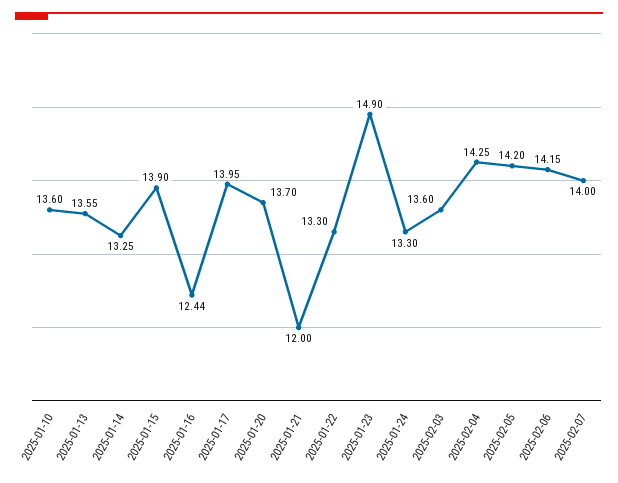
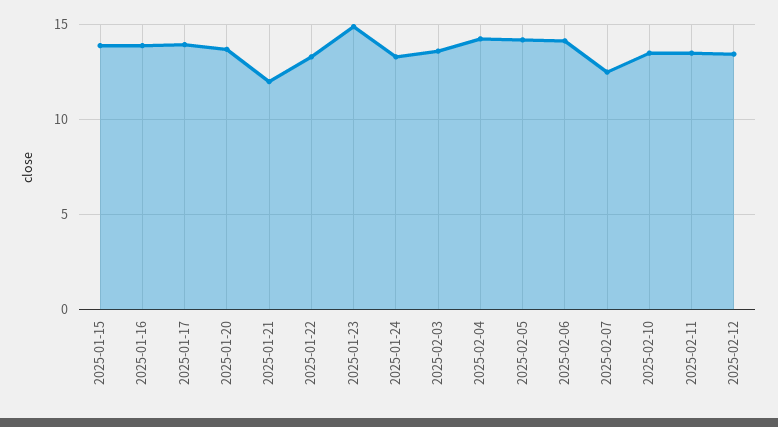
2025-01-10: 13.6 -> none
2025-01-13: 13.55 -> none
2025-01-14: 13.25 -> none
2025-01-16: 12.44 -> 14
2025-02-07: 14 -> 12.5
2025-02-10: none -> 13.5
2025-02-11: none -> 13.5
2025-02-12: none -> 13.5

